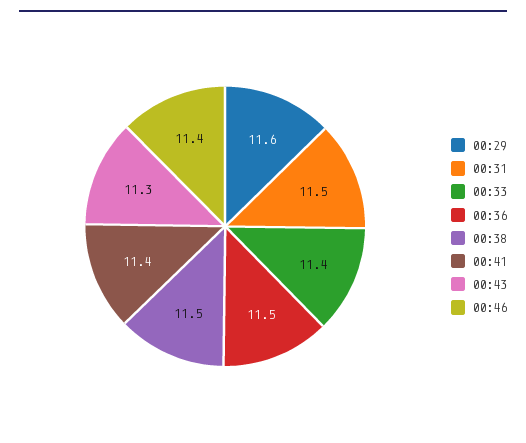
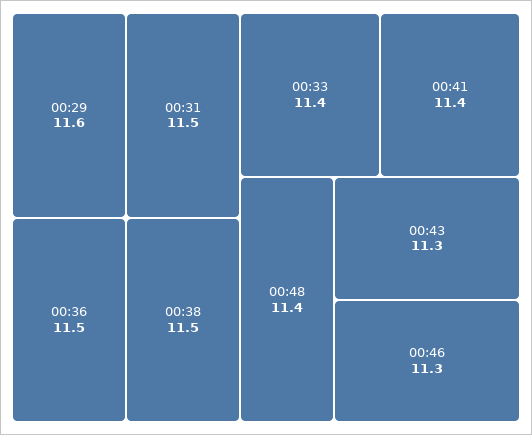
00:46: 11.4 -> 11.3
00:48: none -> 11.4

